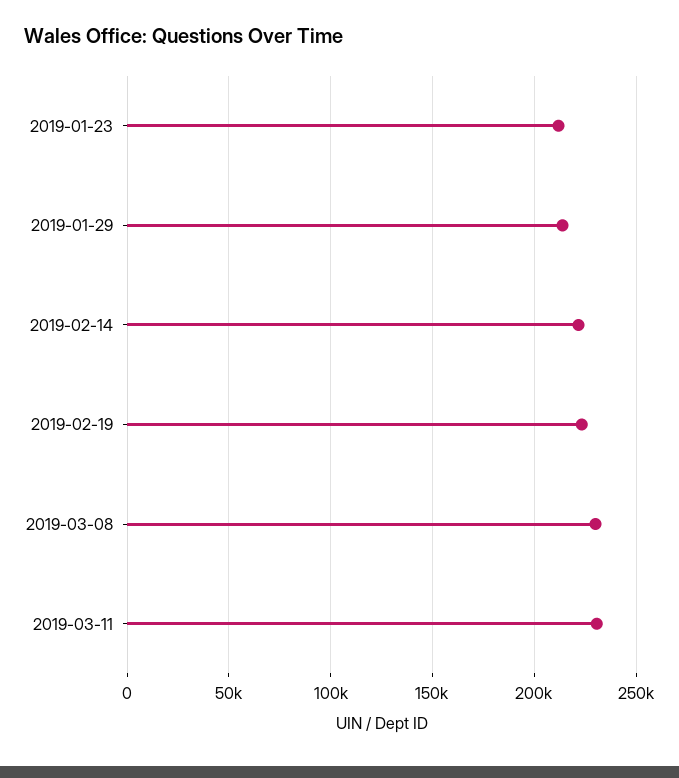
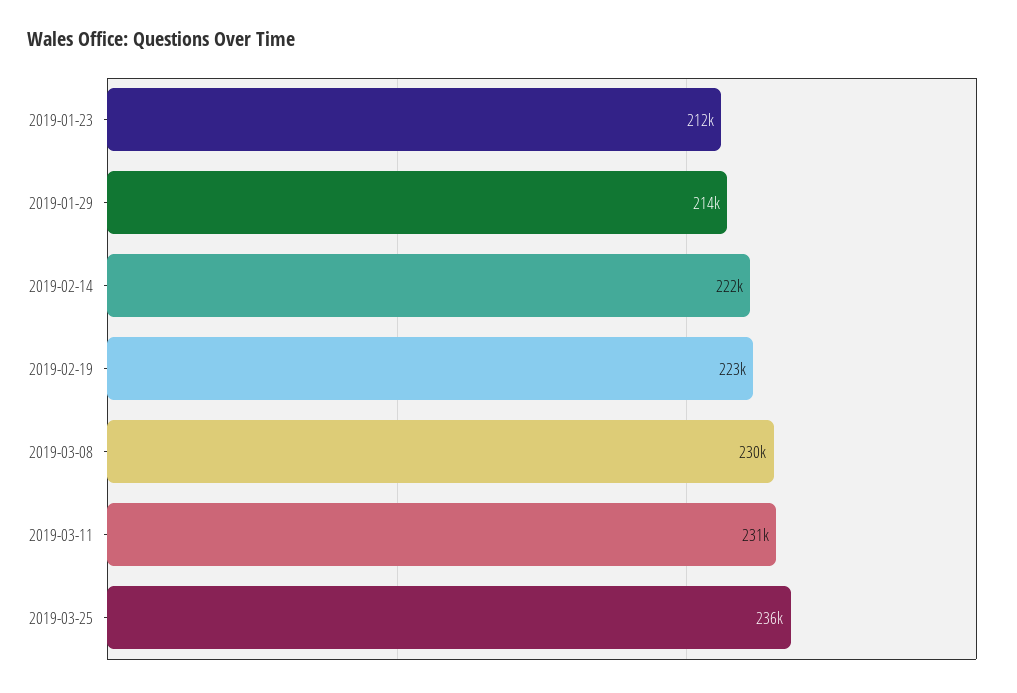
2019-03-25: none -> 236000

